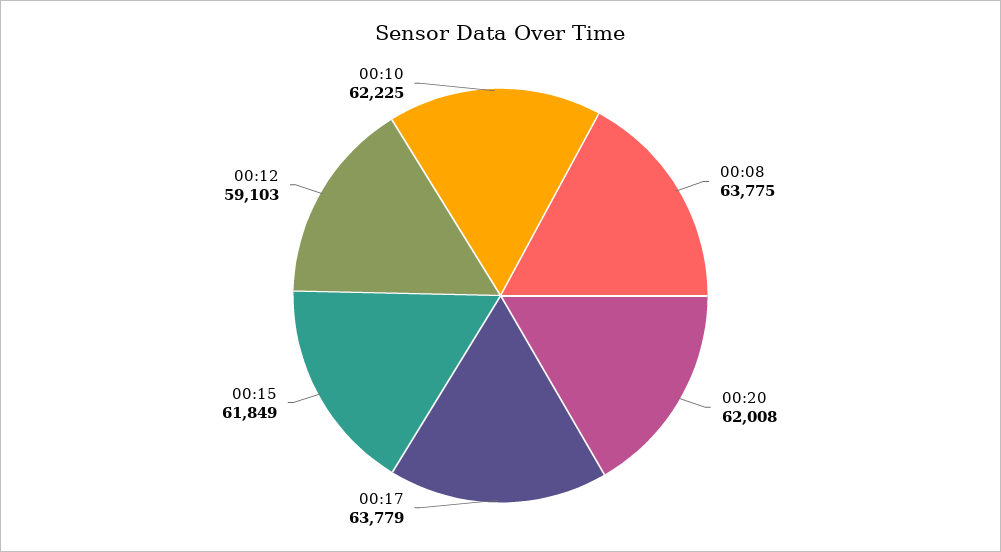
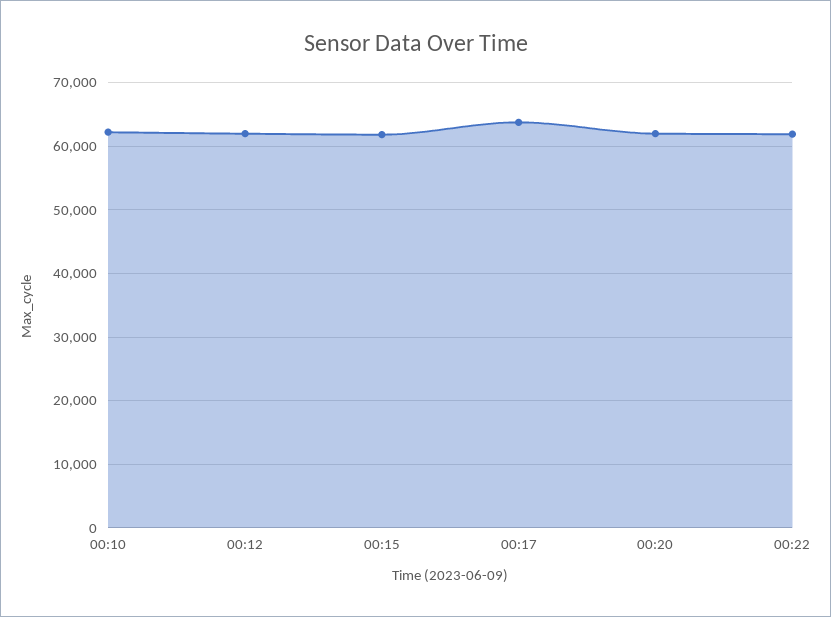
00:08: 63775 -> none
00:12: 59103 -> 62000
00:22: none -> 62000

